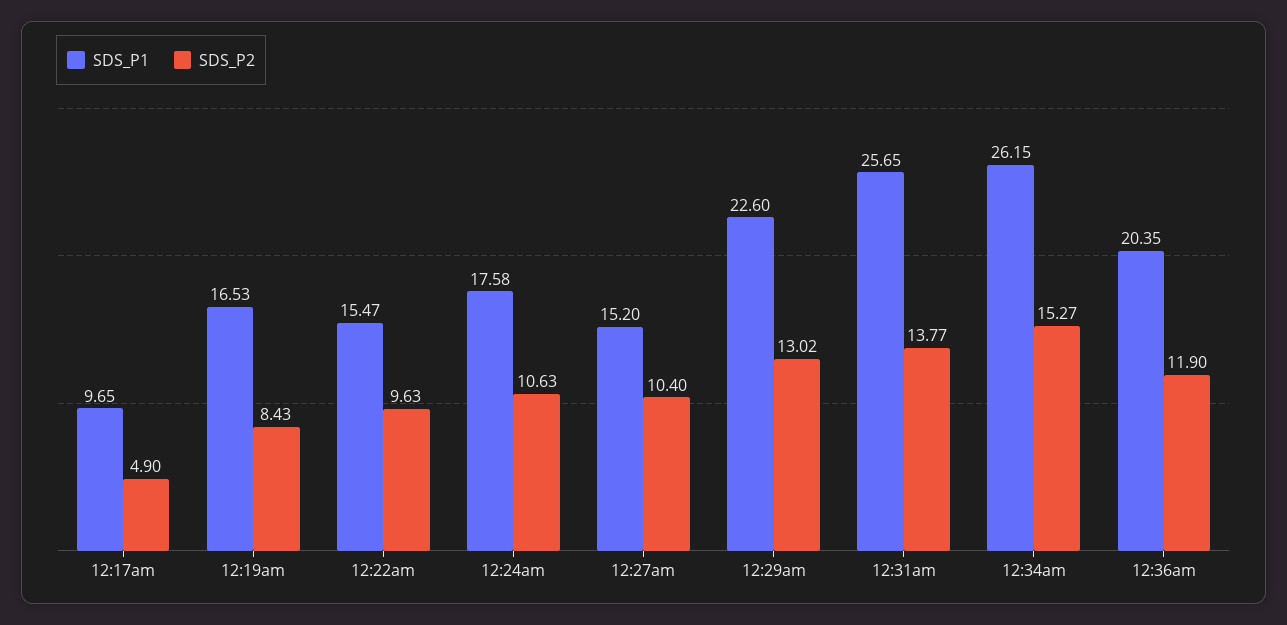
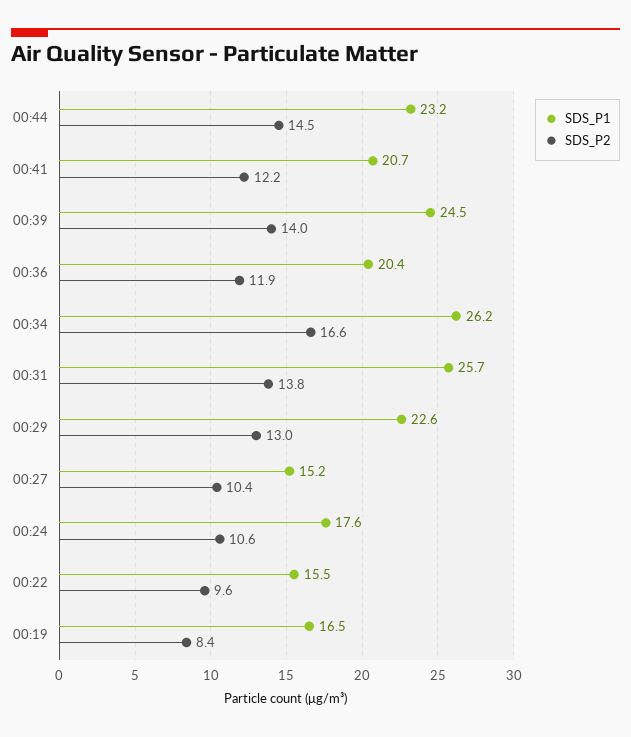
SDS_P1, 12:17am: 9.65 -> none
SDS_P2, 12:17am: 4.9 -> none
SDS_P2, 12:34am: 15.27 -> 16.6
SDS_P1, 00:44: none -> 23.2
SDS_P2, 00:44: none -> 14.5
SDS_P1, 00:41: none -> 20.7
SDS_P2, 00:41: none -> 12.2
SDS_P1, 00:39: none -> 24.5
SDS_P2, 00:39: none -> 14

